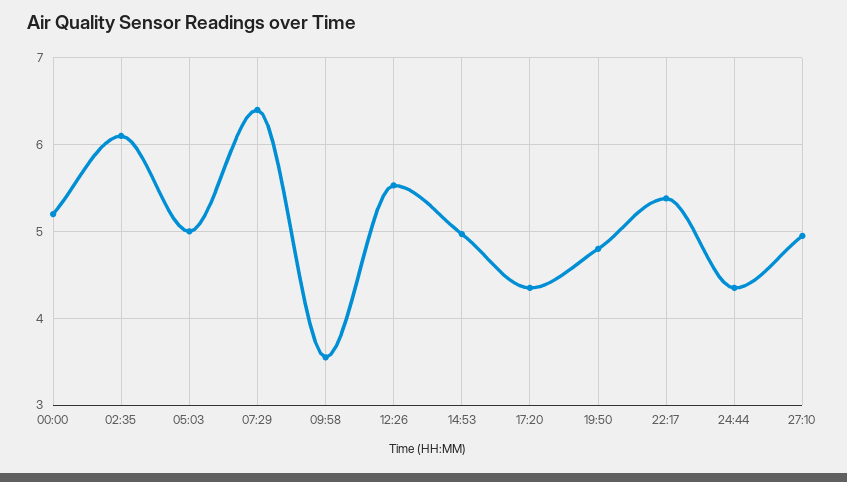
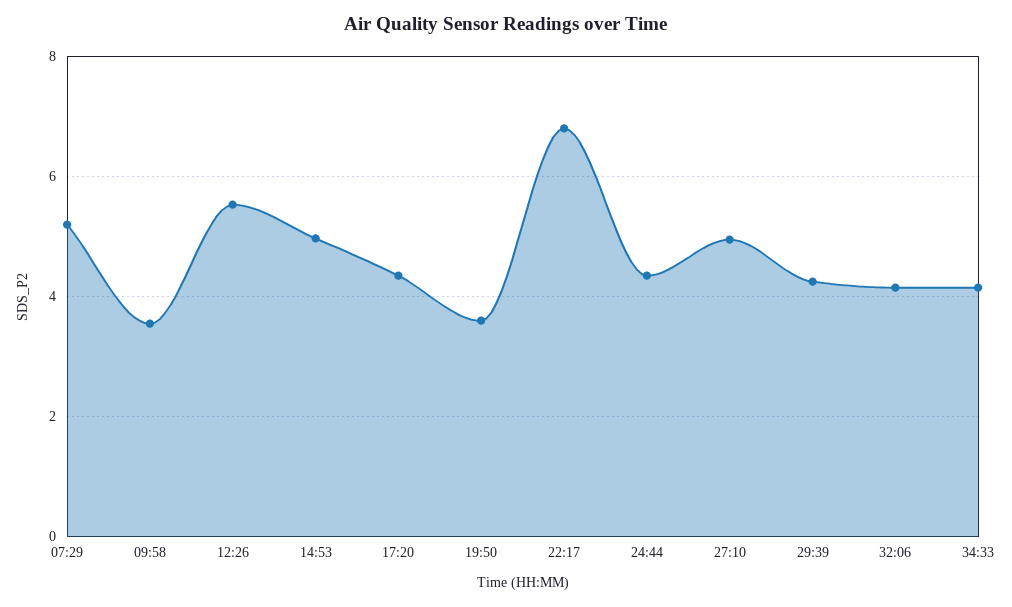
00:00: 5.2 -> none
02:35: 6.1 -> none
05:03: 5 -> none
07:29: 6.4 -> 5.2
19:50: 4.8 -> 3.6
22:17: 5.4 -> 6.8
29:39: none -> 4.2
32:06: none -> 4.2
34:33: none -> 4.2

